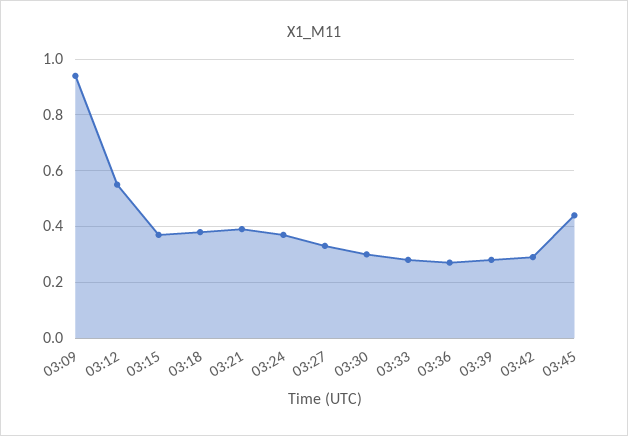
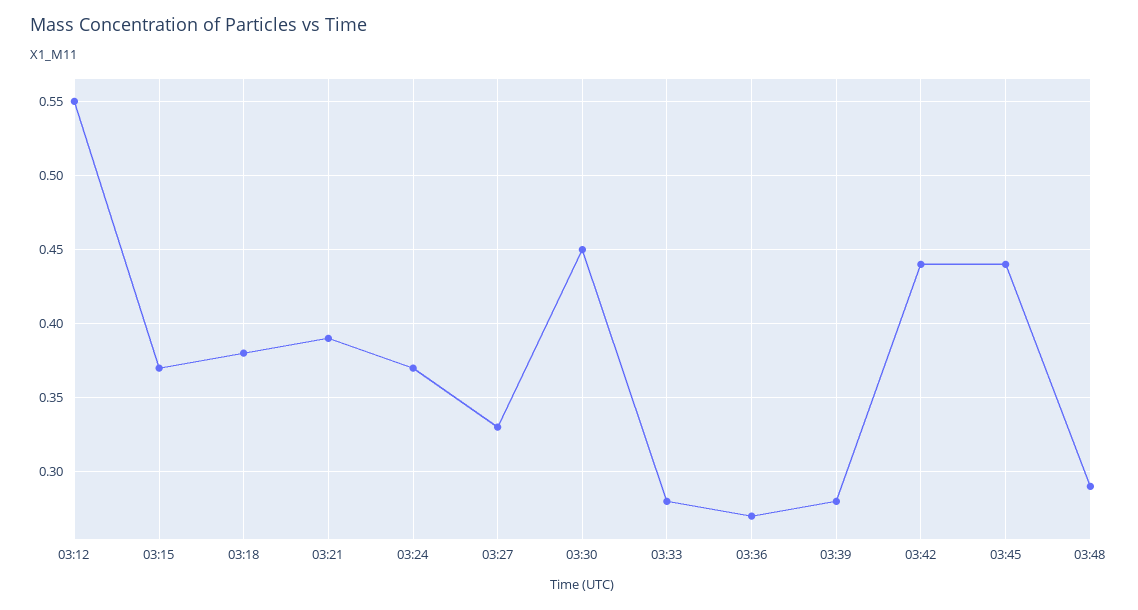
03:09: 0.95 -> none
03:30: 0.3 -> 0.45
03:42: 0.3 -> 0.44
03:48: none -> 0.29

